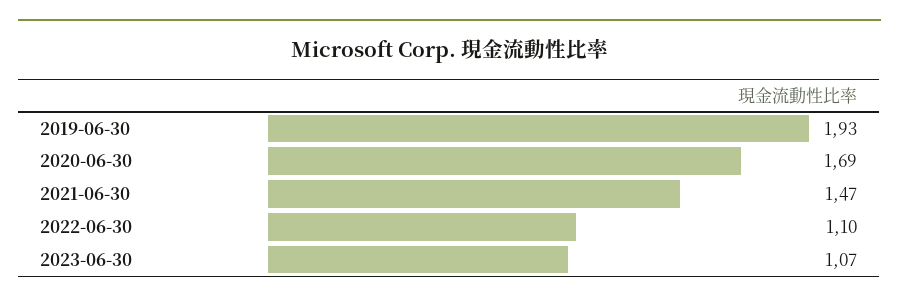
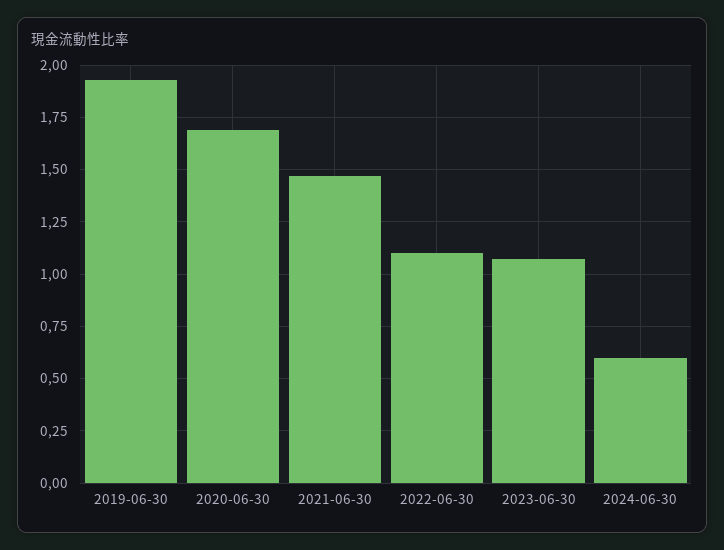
2024-06-30: none -> 0.6

